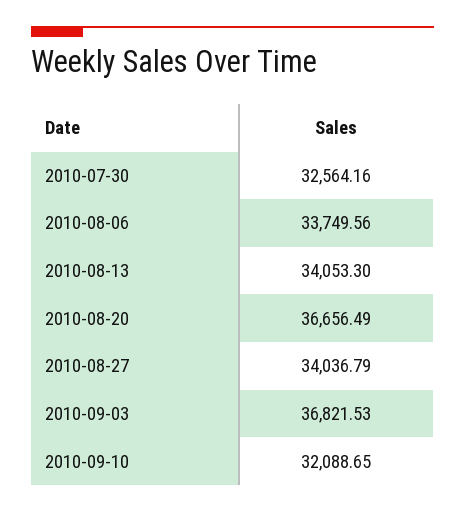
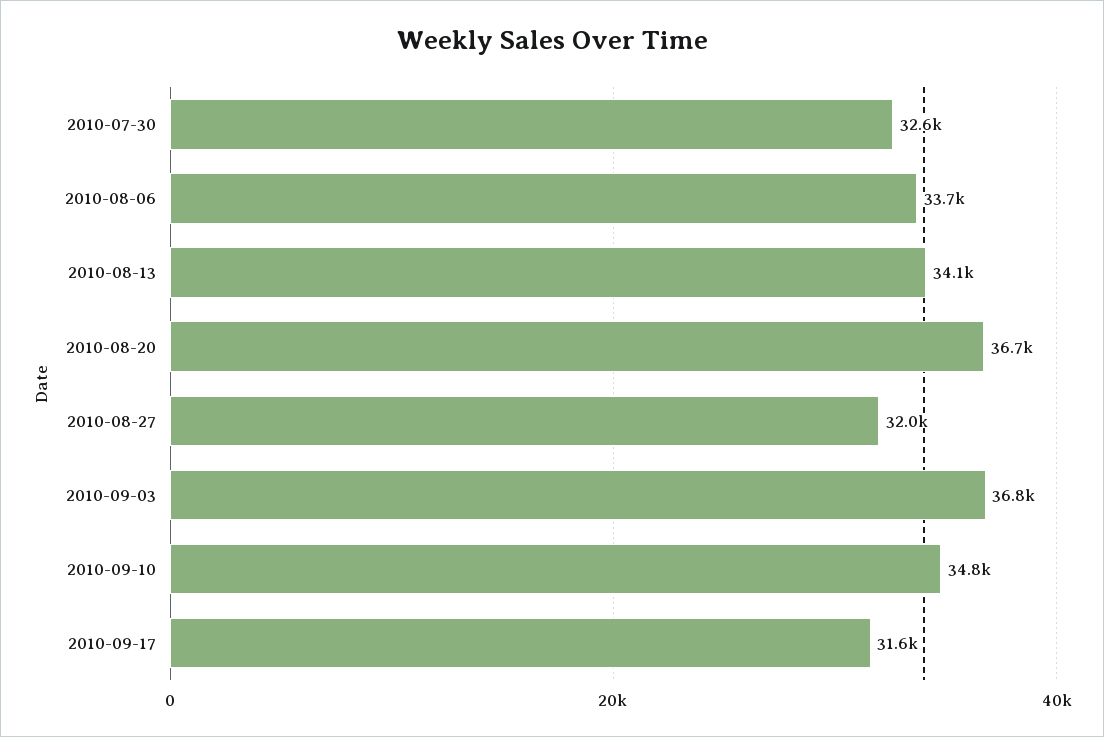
2010-08-27: 34036.79 -> 32000
2010-09-10: 32088.65 -> 34800
2010-09-17: none -> 31600

